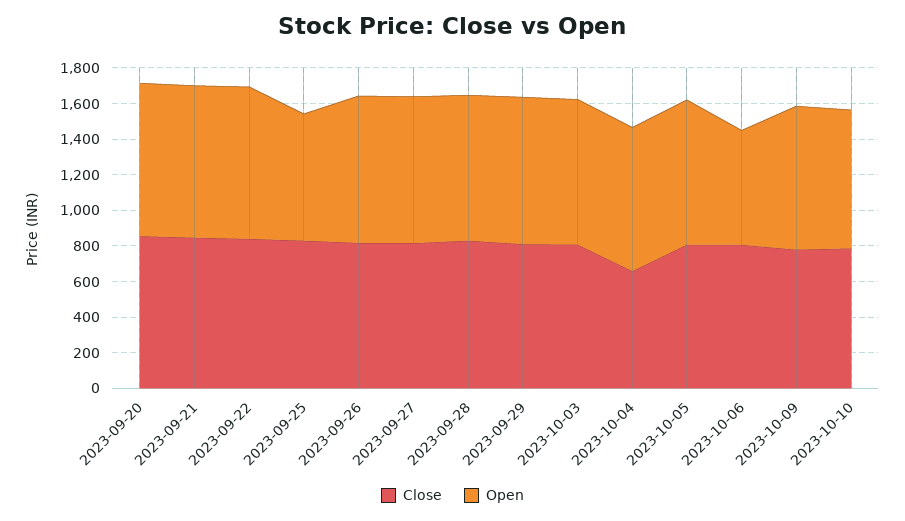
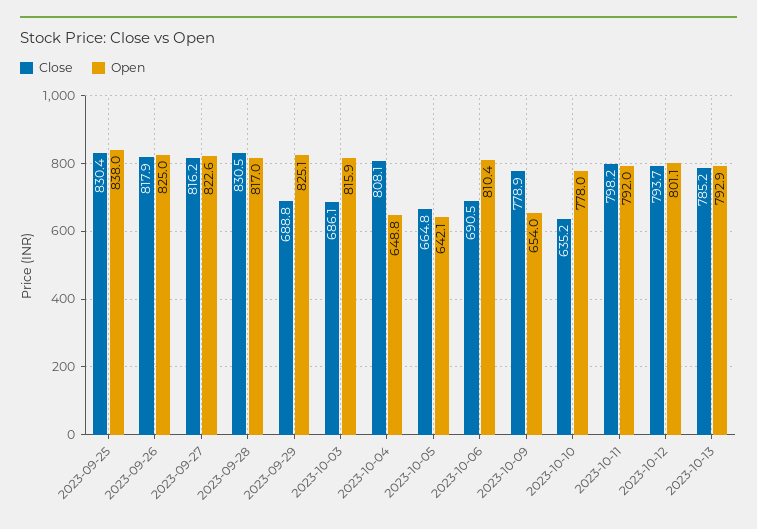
Close, 2023-09-20: 850 -> none
Open, 2023-09-20: 850 -> none
Close, 2023-09-21: 850 -> none
Open, 2023-09-21: 850 -> none
Close, 2023-09-22: 850 -> none
Open, 2023-09-22: 850 -> none
Open, 2023-09-25: 700 -> 838
Close, 2023-09-29: 800 -> 688.8
Close, 2023-10-03: 800 -> 686.1
Close, 2023-10-04: 650 -> 808.1
Open, 2023-10-04: 800 -> 648.8
Close, 2023-10-05: 800 -> 664.8
Open, 2023-10-05: 800 -> 642.1
Close, 2023-10-06: 800 -> 690.5
Open, 2023-10-06: 650 -> 810.4
Open, 2023-10-09: 800 -> 654
Close, 2023-10-10: 800 -> 635.2
Close, 2023-10-11: none -> 798.2
Open, 2023-10-11: none -> 792
Close, 2023-10-12: none -> 793.7
Open, 2023-10-12: none -> 801.1
Close, 2023-10-13: none -> 785.2
Open, 2023-10-13: none -> 792.9

